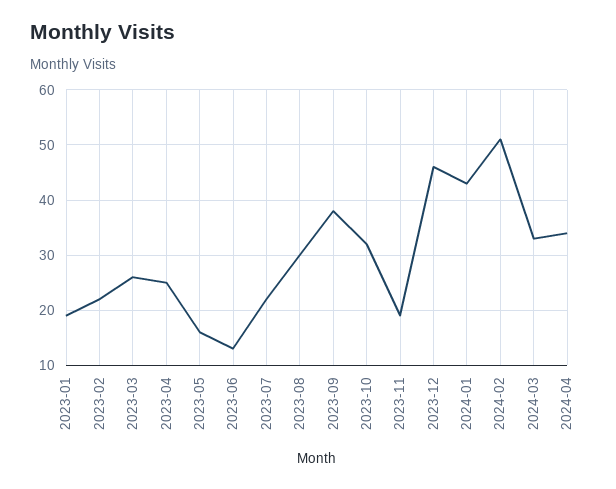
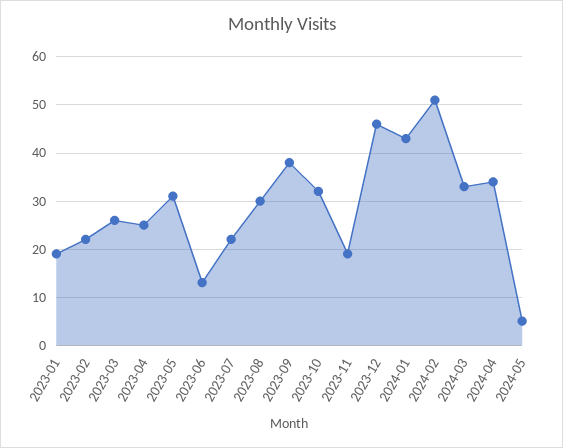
2023-05: 15 -> 30
2024-05: none -> 5

